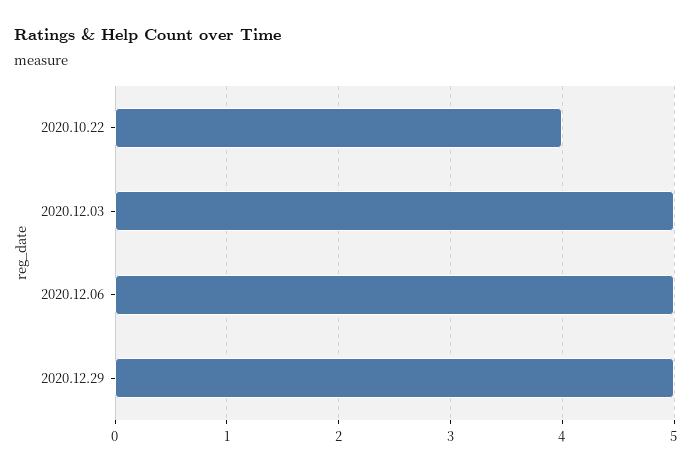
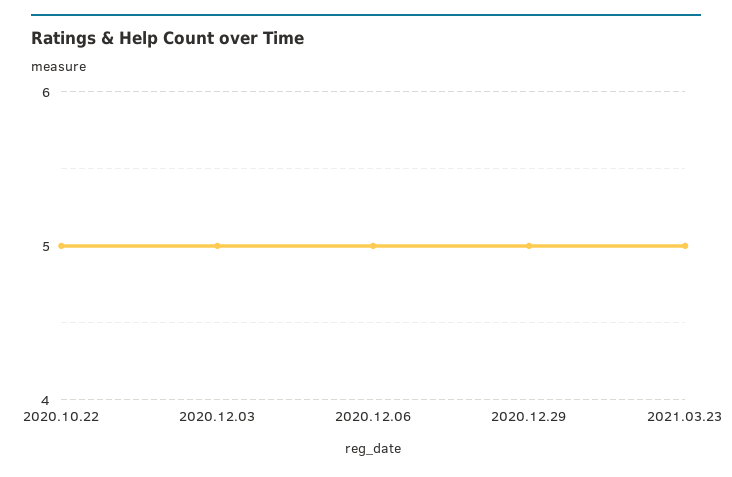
2020.10.22: 4 -> 5
2021.03.23: none -> 5

